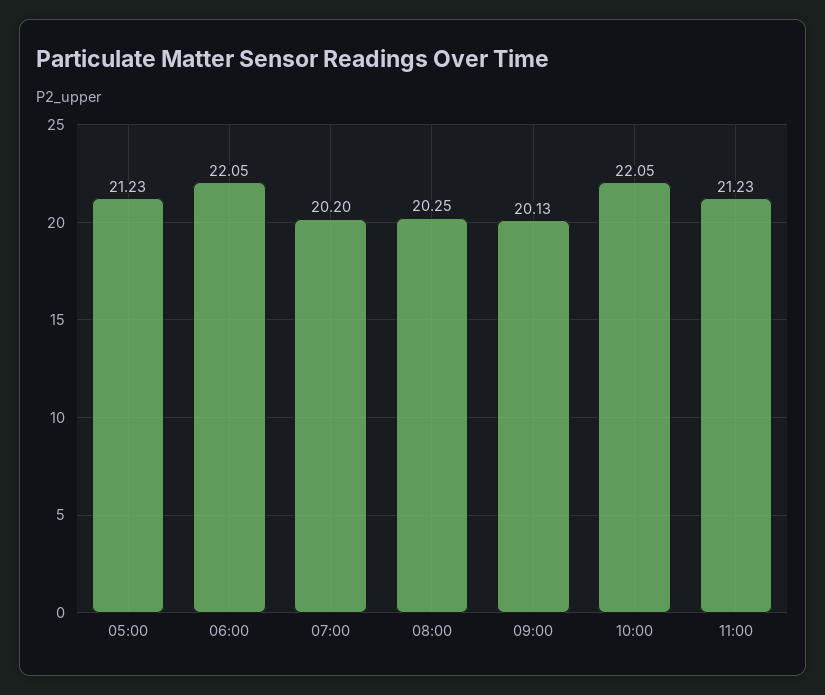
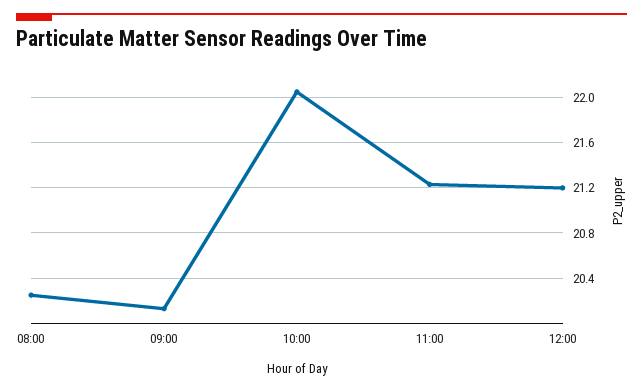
05:00: 21.23 -> none
06:00: 22.05 -> none
07:00: 20.2 -> none
12:00: none -> 21.2

